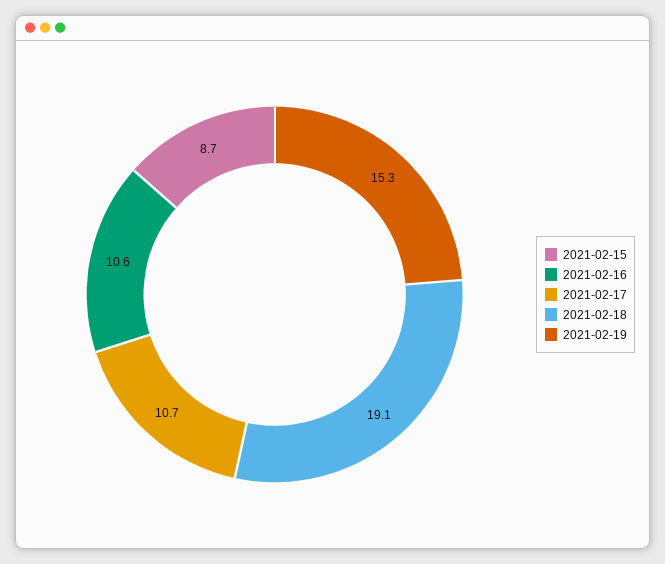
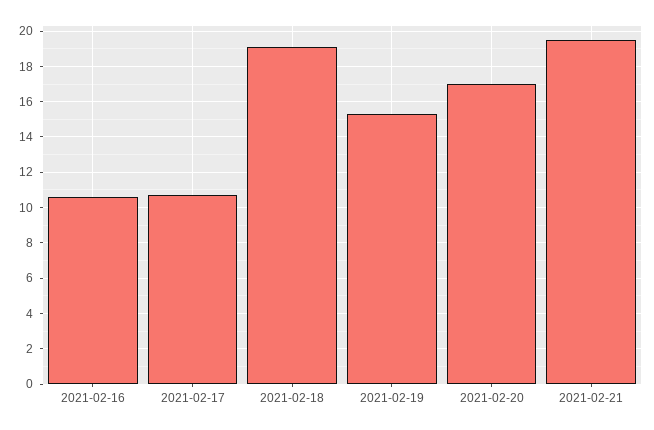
2021-02-15: 8.7 -> none
2021-02-20: none -> 17
2021-02-21: none -> 19.5

